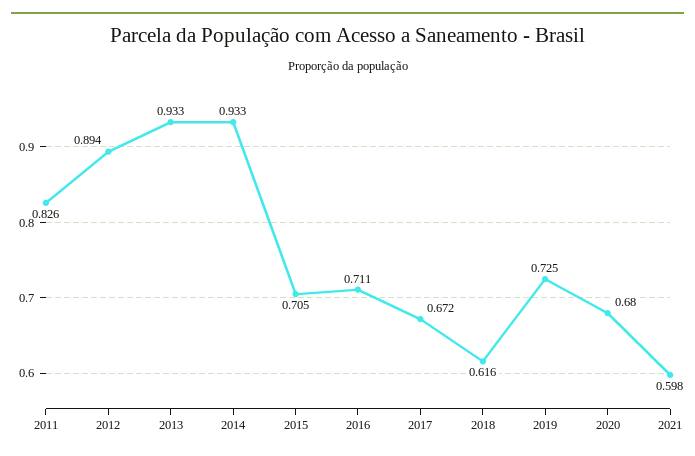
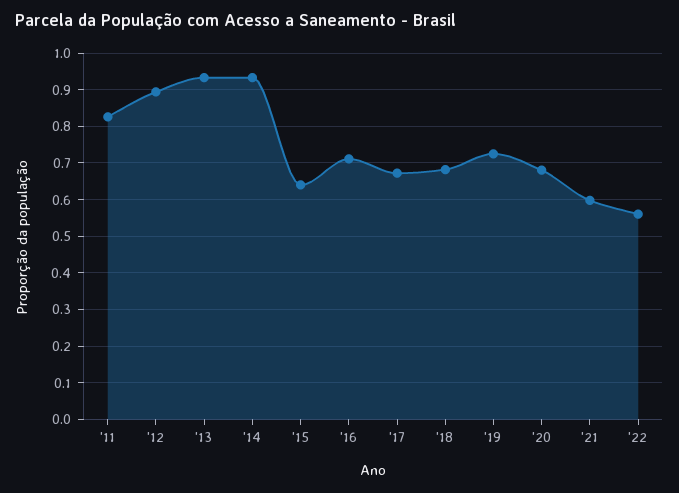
2015: 0.705 -> 0.64
2018: 0.616 -> 0.68
'22: none -> 0.56

